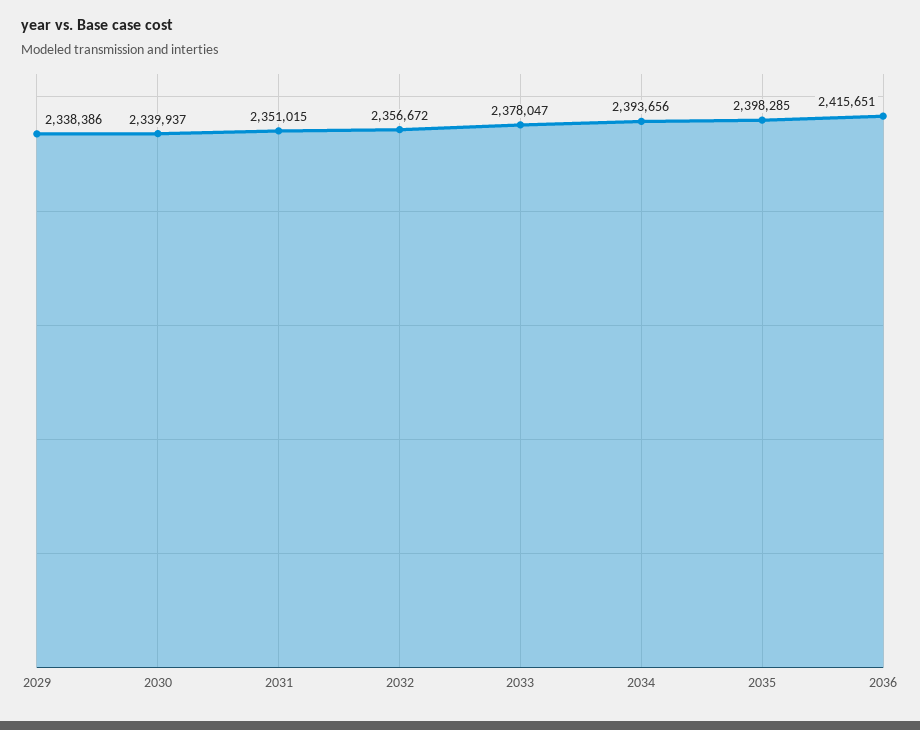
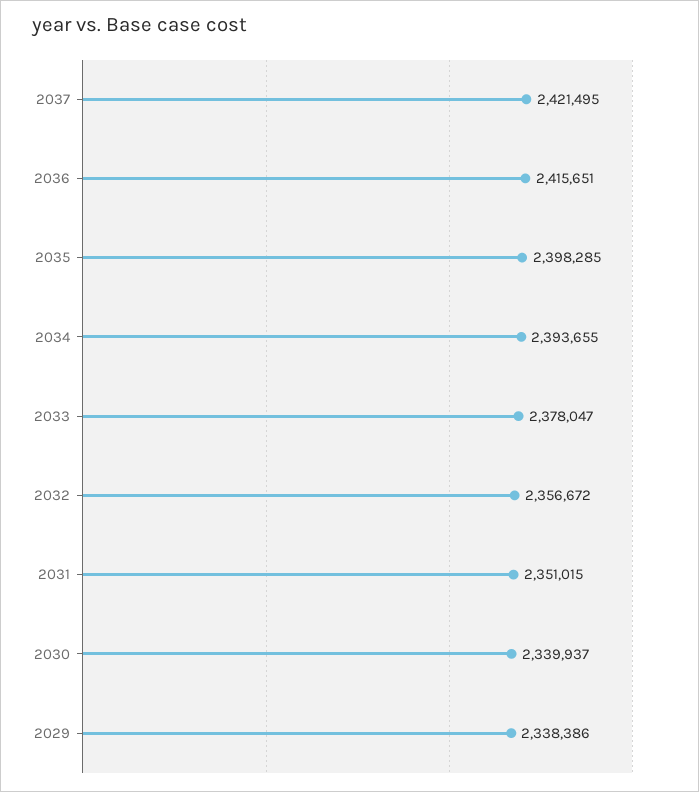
2034: 2393656 -> 2393655
2037: none -> 2421495

